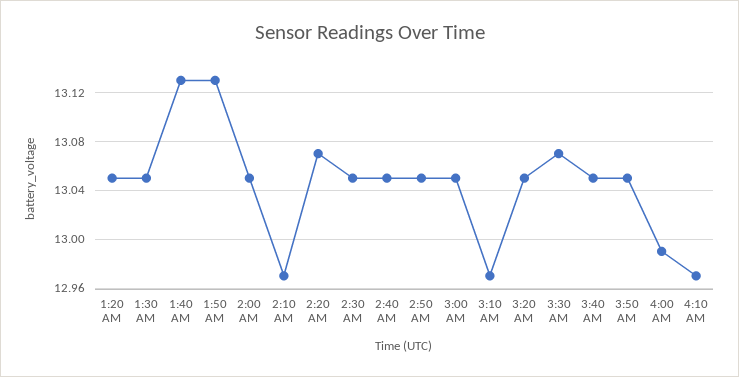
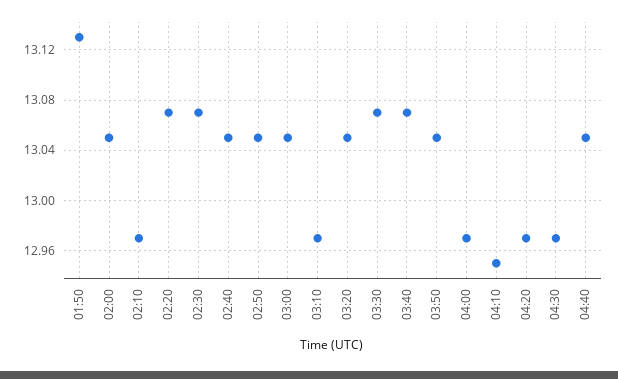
1:20 AM: 13.05 -> none
1:30 AM: 13.05 -> none
1:40 AM: 13.13 -> none
2:30 AM: 13.05 -> 13.07
3:40 AM: 13.05 -> 13.07
4:00 AM: 12.99 -> 12.97
4:10 AM: 12.97 -> 12.95
04:20: none -> 12.97
04:30: none -> 12.97
04:40: none -> 13.05

